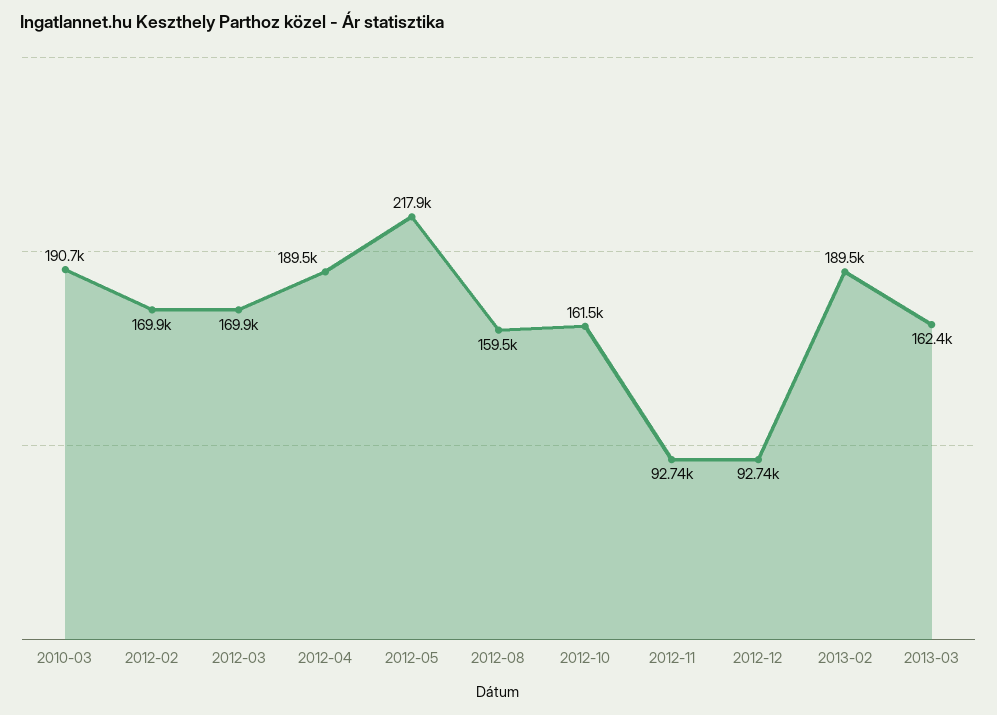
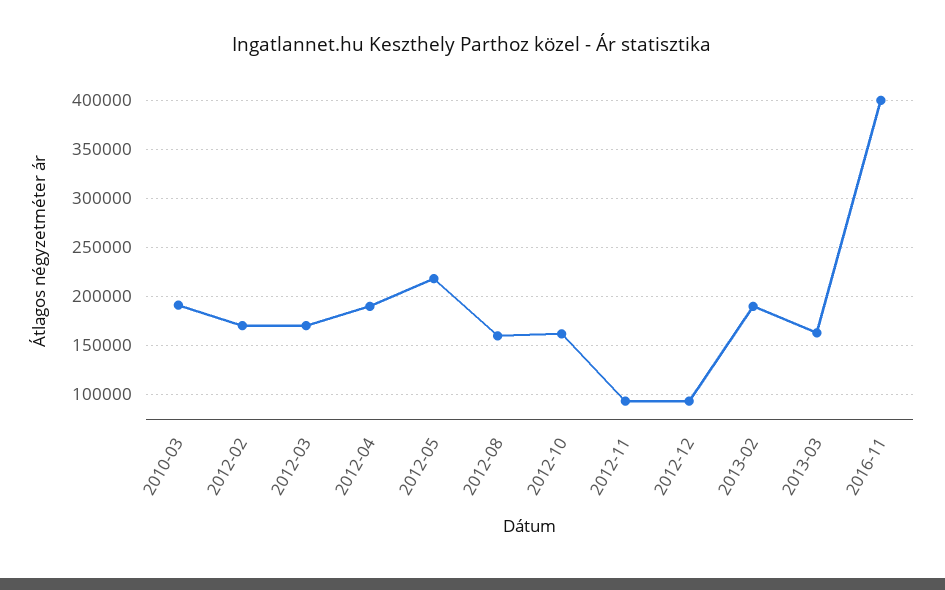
2016-11: none -> 400000

